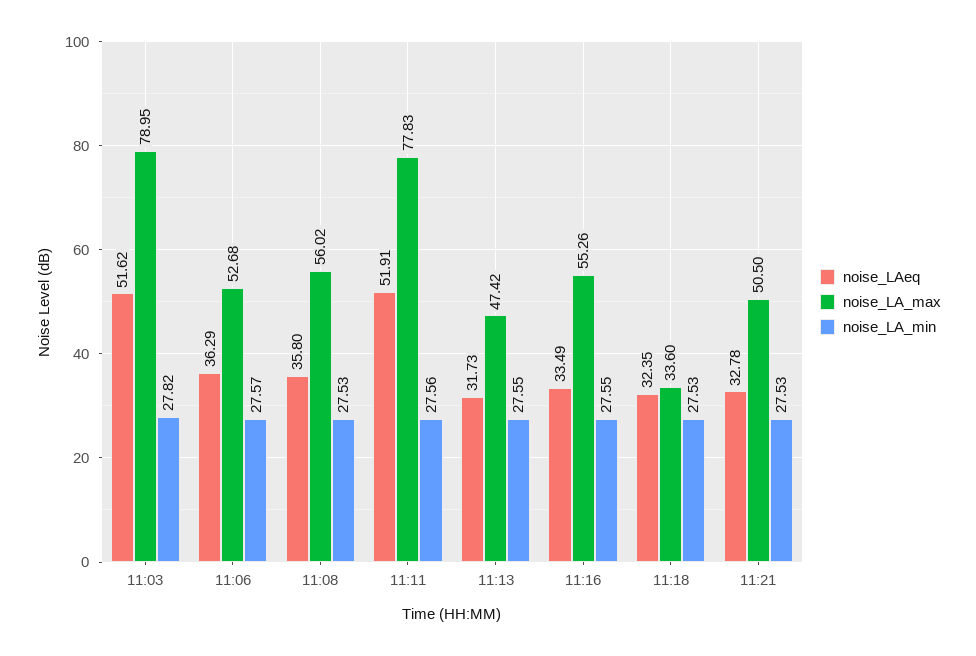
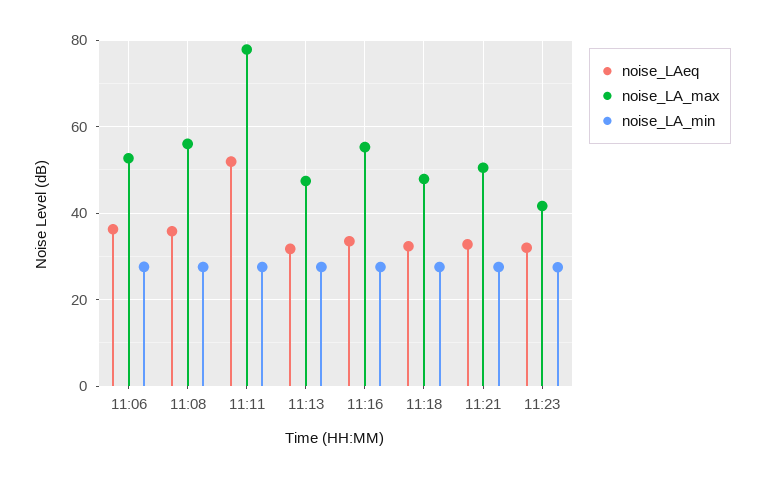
noise_LAeq, 11:03: 51.62 -> none
noise_LA_max, 11:03: 78.95 -> none
noise_LA_min, 11:03: 27.82 -> none
noise_LA_max, 11:18: 33.6 -> 48
noise_LAeq, 11:23: none -> 32
noise_LA_max, 11:23: none -> 42
noise_LA_min, 11:23: none -> 28

